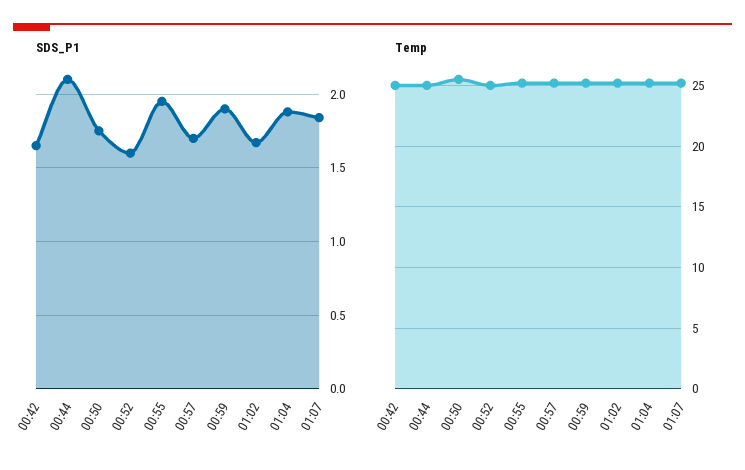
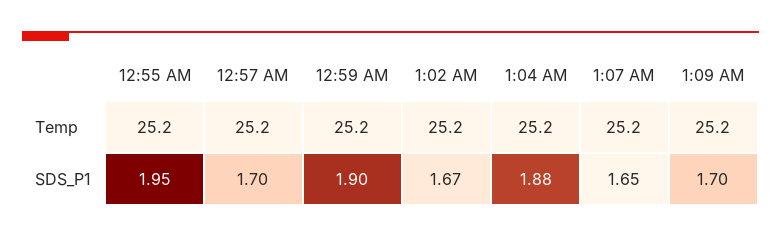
SDS_P1, 00:42: 1.65 -> none
SDS_P1, 00:44: 2.1 -> none
SDS_P1, 00:50: 1.75 -> none
SDS_P1, 00:52: 1.6 -> none
SDS_P1, 01:07: 1.85 -> 1.65
Temp, 00:42: 25 -> none
Temp, 00:44: 25 -> none
Temp, 00:50: 25.5 -> none
Temp, 00:52: 25 -> none
Temp, 1:09 AM: none -> 25.2
SDS_P1, 1:09 AM: none -> 1.7

